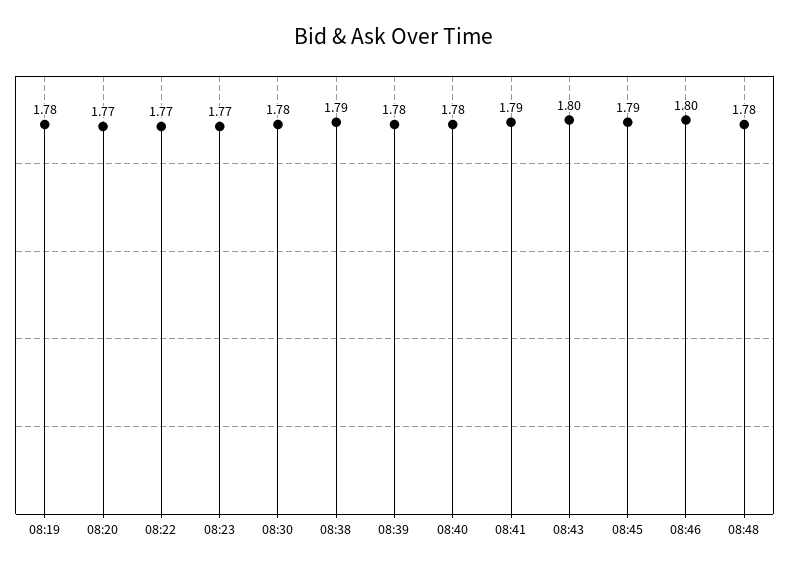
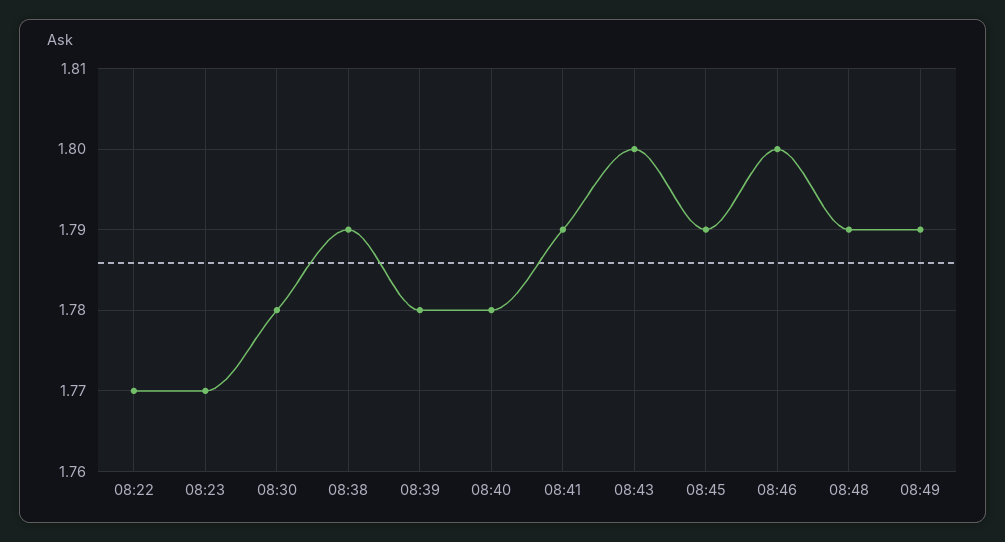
08:19: 1.78 -> none
08:20: 1.77 -> none
08:48: 1.78 -> 1.79
08:49: none -> 1.79

